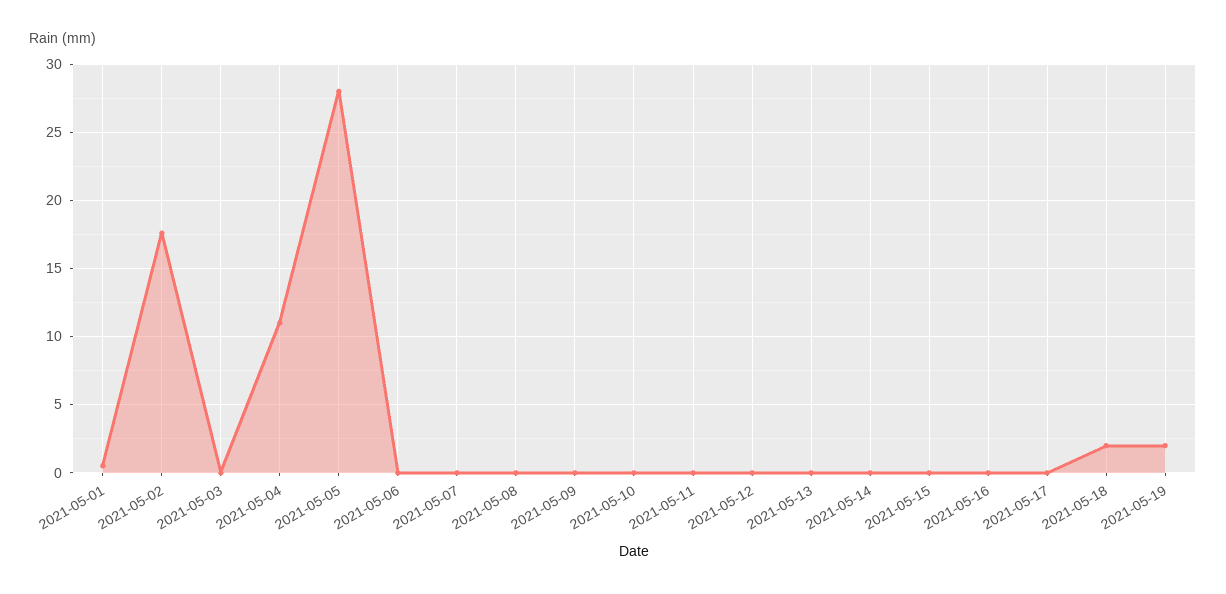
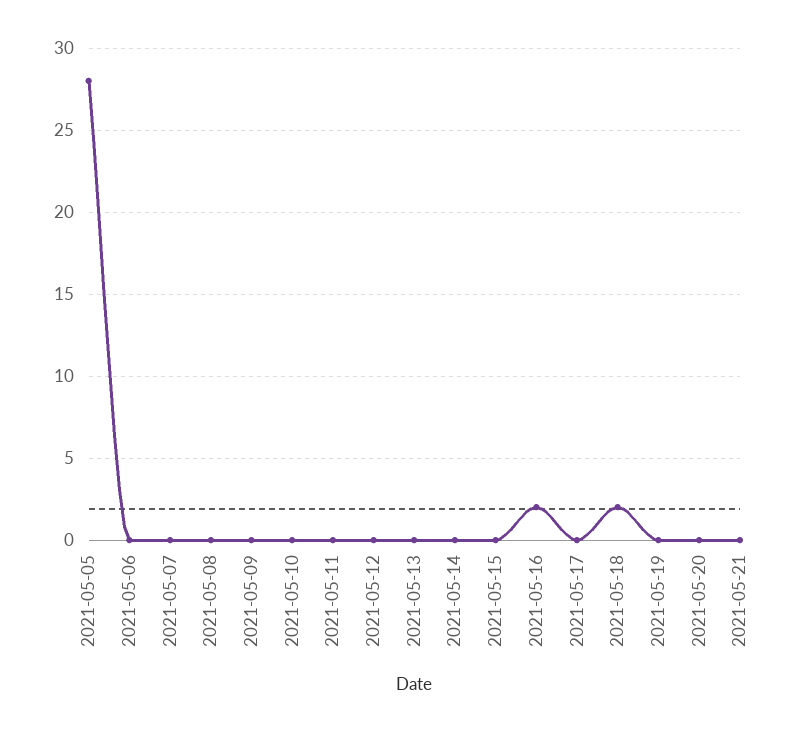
2021-05-01: 0.5 -> none
2021-05-02: 17.5 -> none
2021-05-03: 0 -> none
2021-05-04: 11 -> none
2021-05-16: 0 -> 2
2021-05-19: 2 -> 0
2021-05-20: none -> 0
2021-05-21: none -> 0

